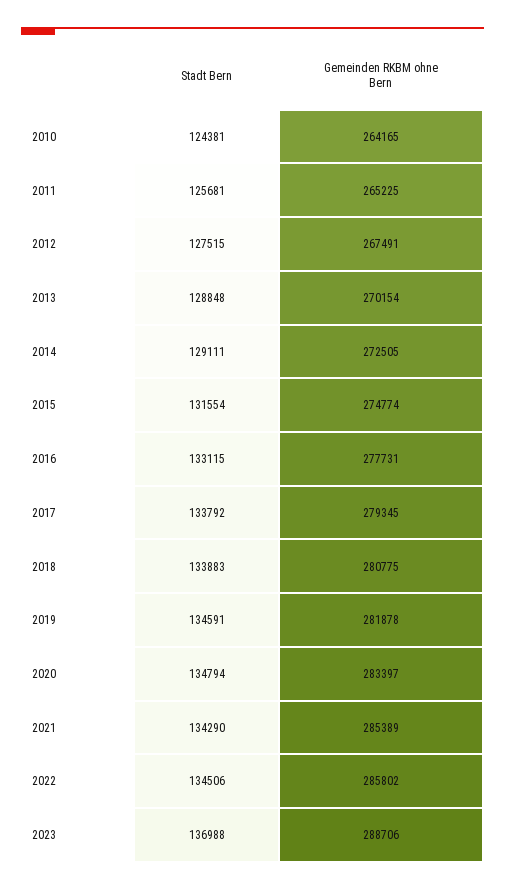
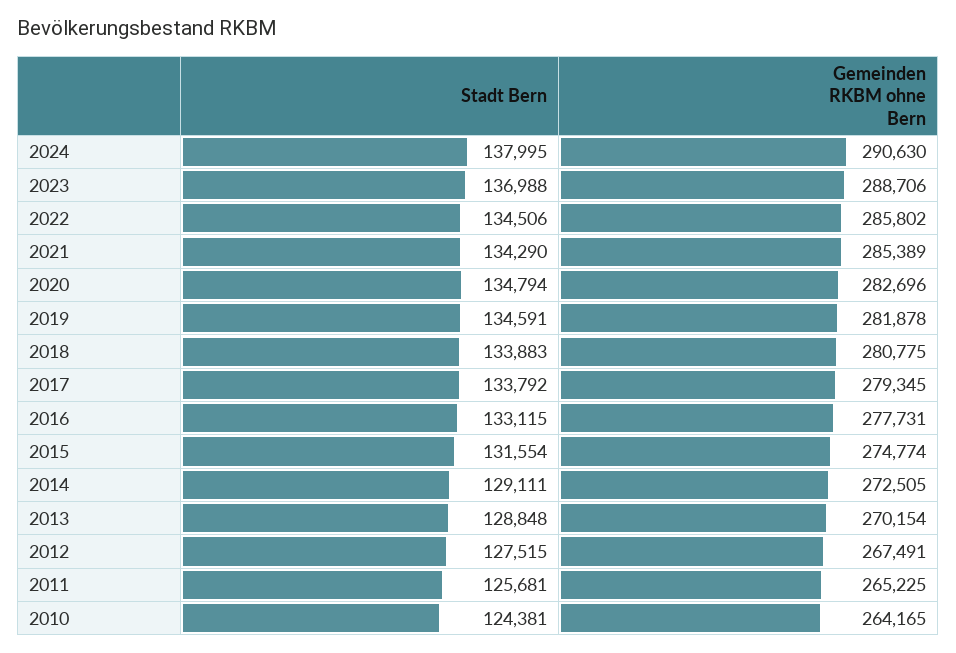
Gemeinden RKBM ohne Bern, 2020: 283397 -> 282696
Stadt Bern, 2024: none -> 137995
Gemeinden RKBM ohne Bern, 2024: none -> 290630

